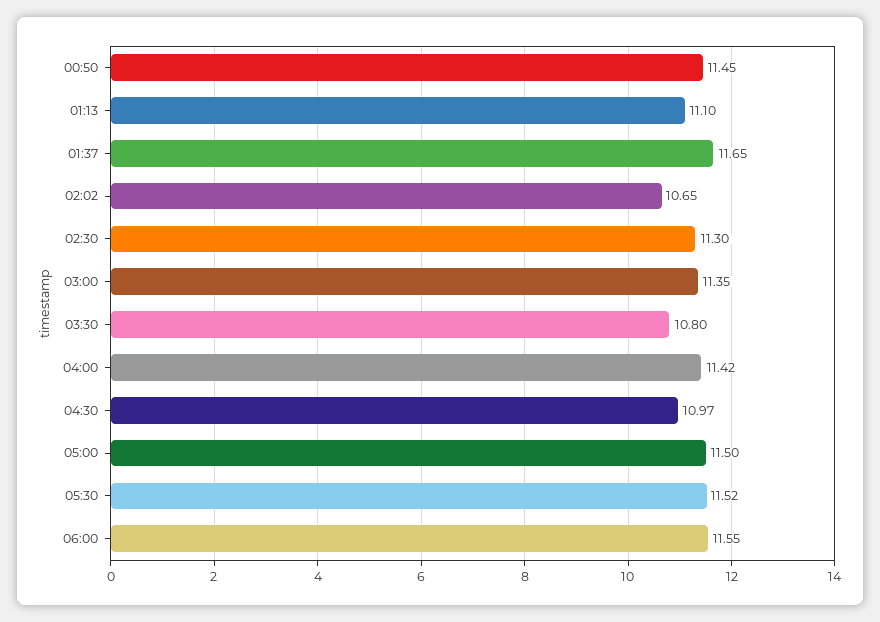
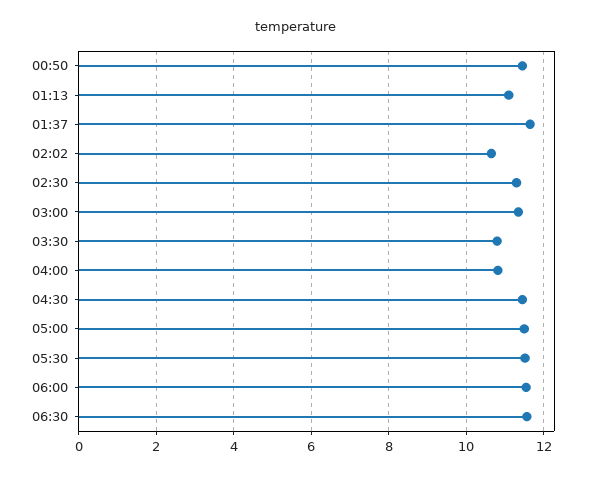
04:00: 11.42 -> 10.8
04:30: 10.97 -> 11.4
06:30: none -> 11.6

